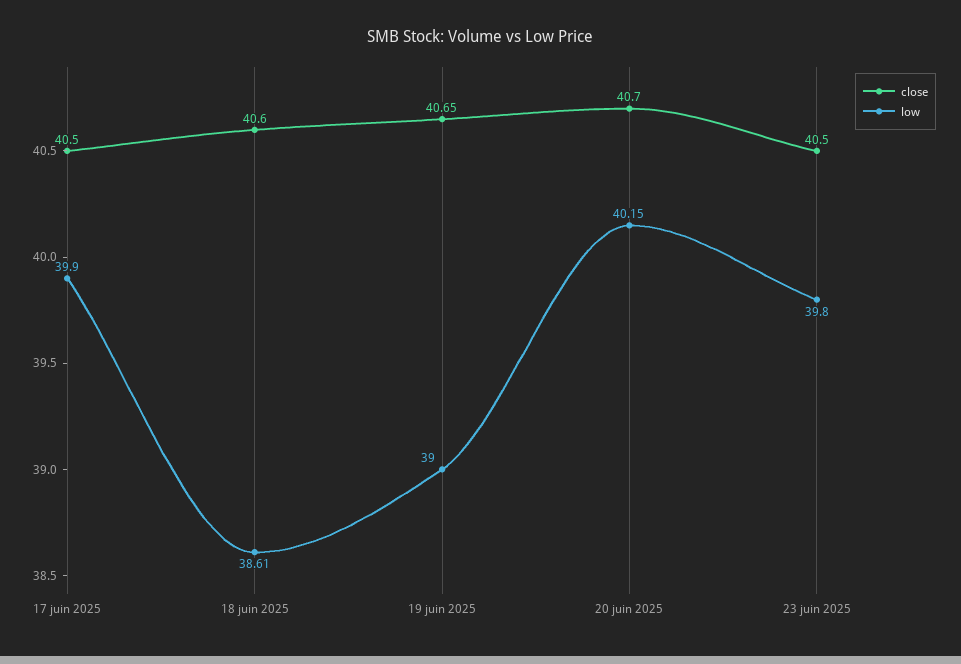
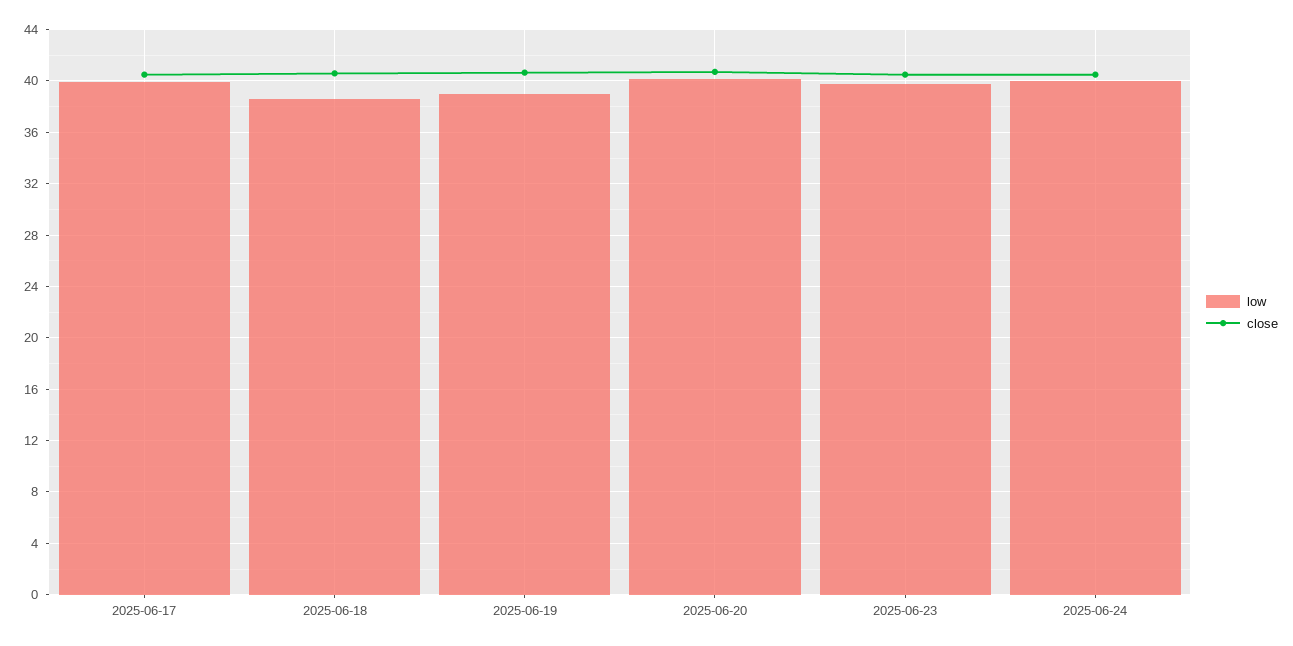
low, 2025-06-24: none -> 40
close, 2025-06-24: none -> 40.5

